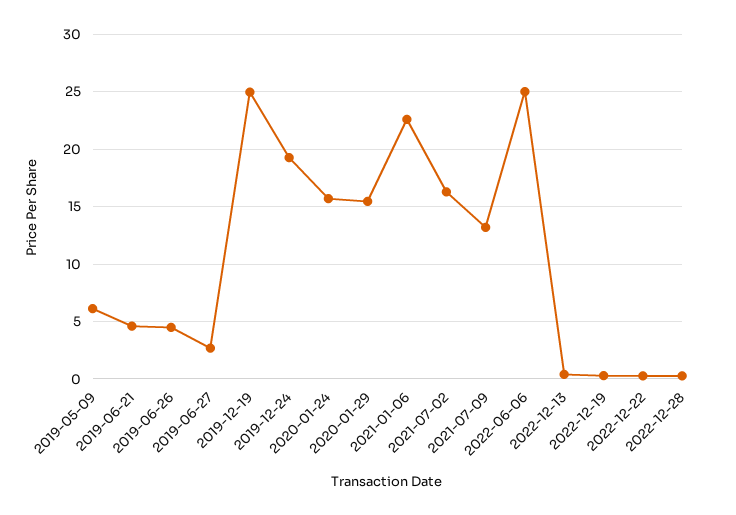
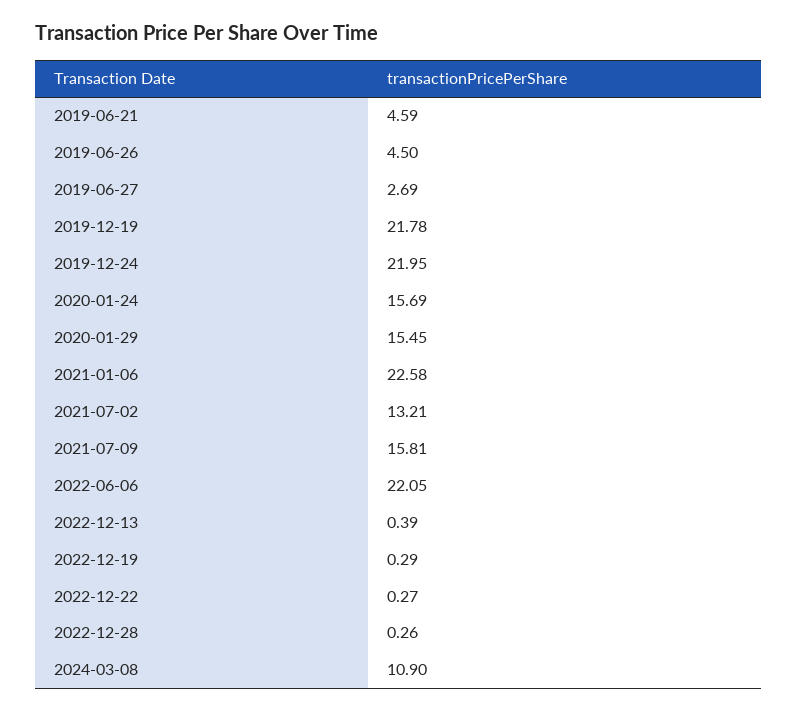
2019-05-09: 6 -> none
2019-12-19: 25 -> 21.78
2019-12-24: 19 -> 21.95
2021-07-02: 16 -> 13.21
2021-07-09: 13 -> 15.81
2022-06-06: 25 -> 22.05
2024-03-08: none -> 10.9

